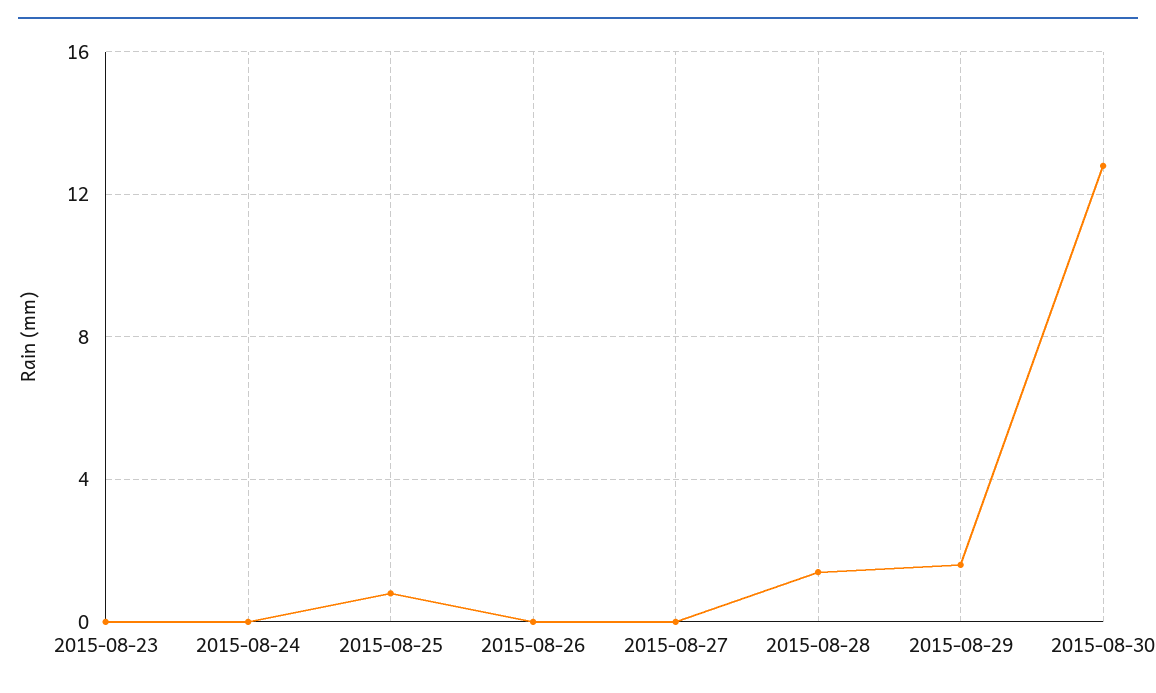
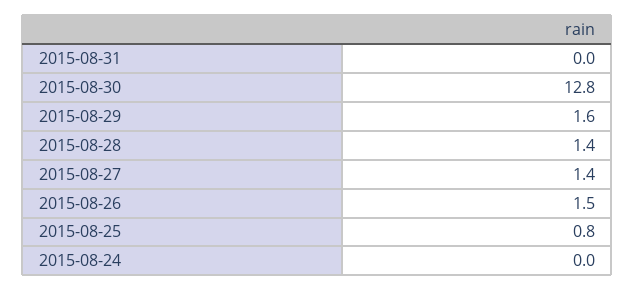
2015-08-23: 0 -> none
2015-08-26: 0 -> 1.5
2015-08-27: 0 -> 1.4
2015-08-31: none -> 0

